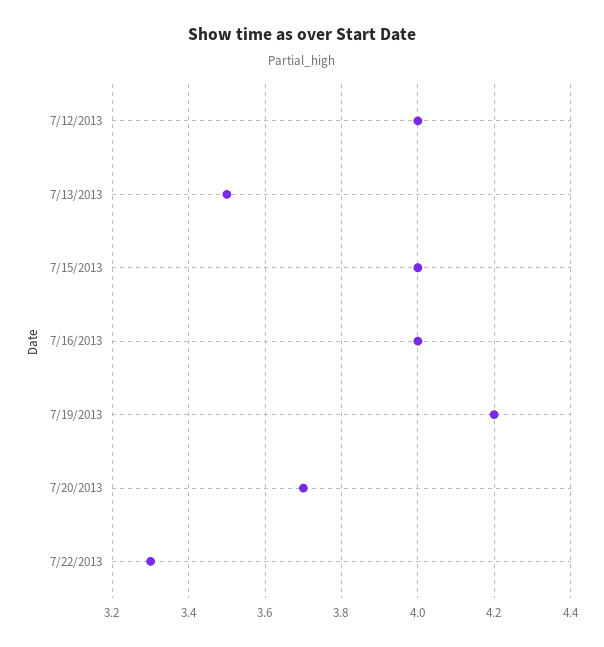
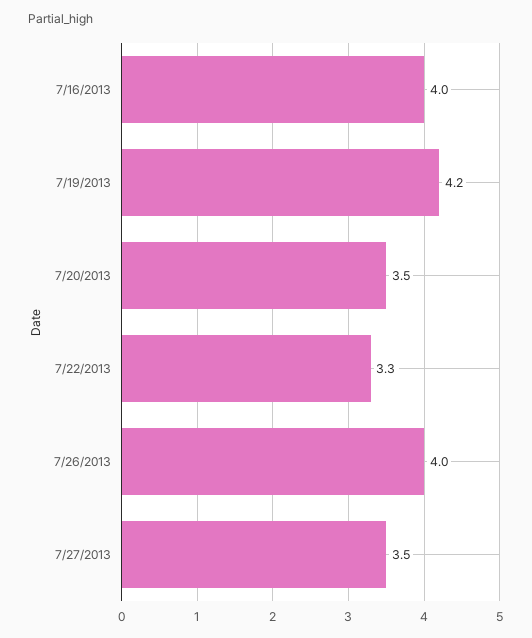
7/12/2013: 4 -> none
7/13/2013: 3.5 -> none
7/15/2013: 4 -> none
7/20/2013: 3.7 -> 3.5
7/26/2013: none -> 4
7/27/2013: none -> 3.5

